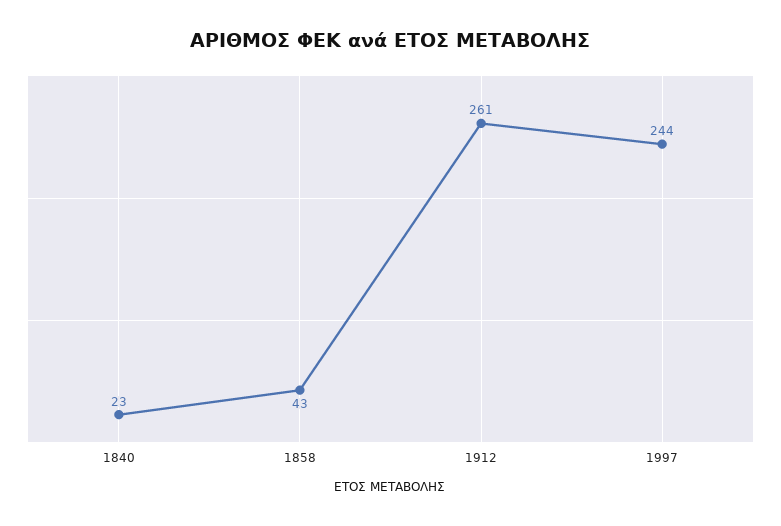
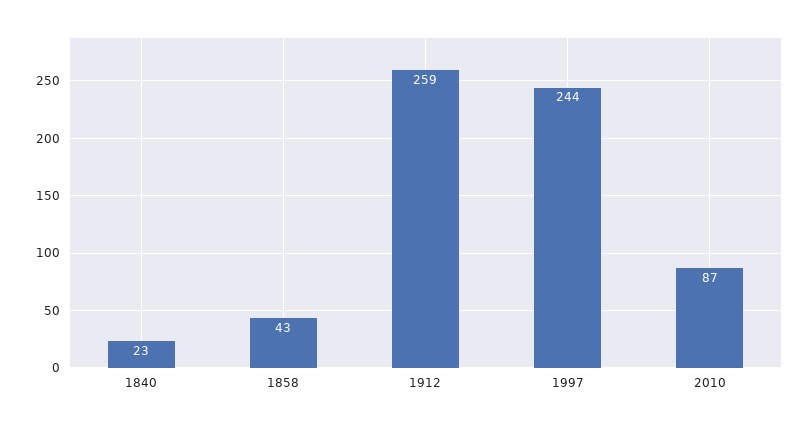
1912: 261 -> 259
2010: none -> 87

